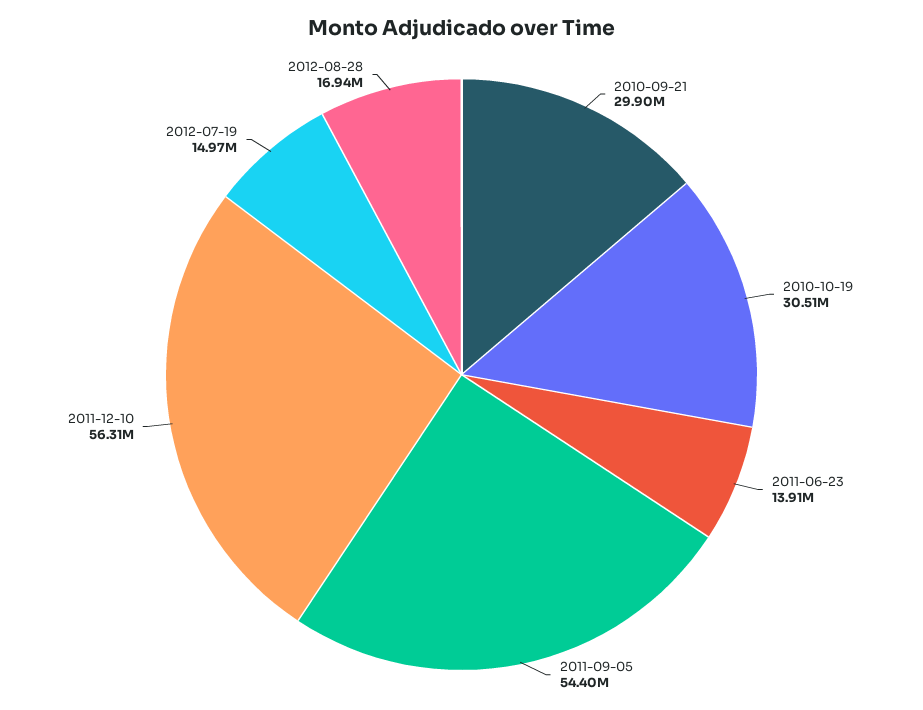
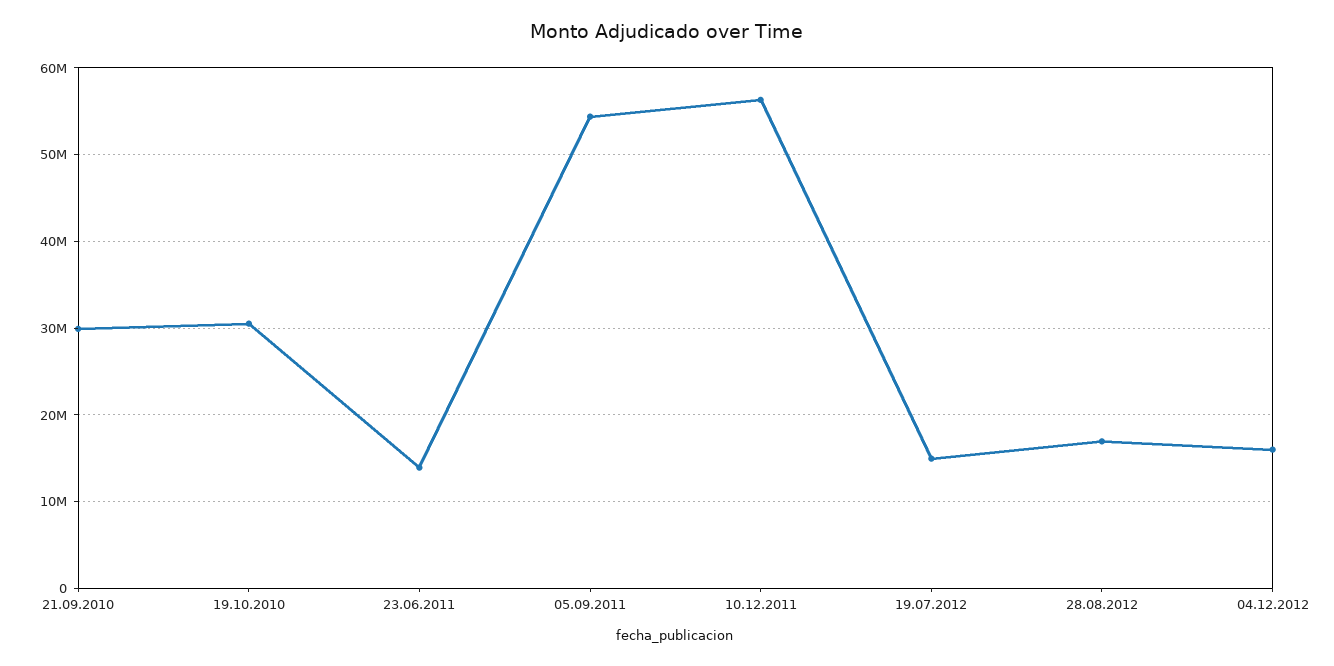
04.12.2012: none -> 16000000

